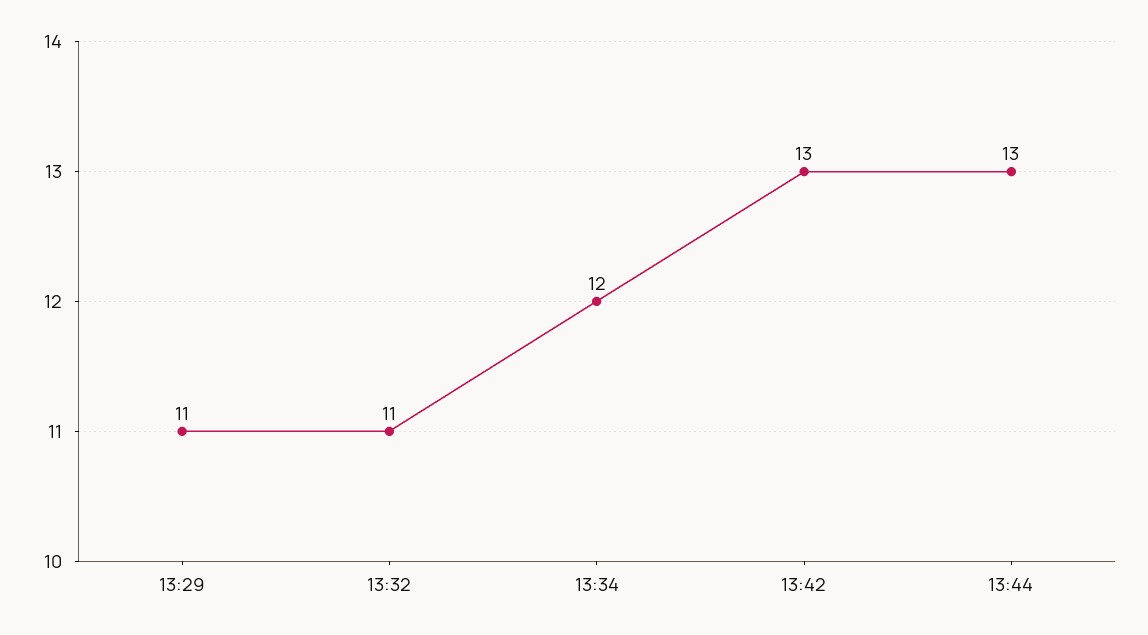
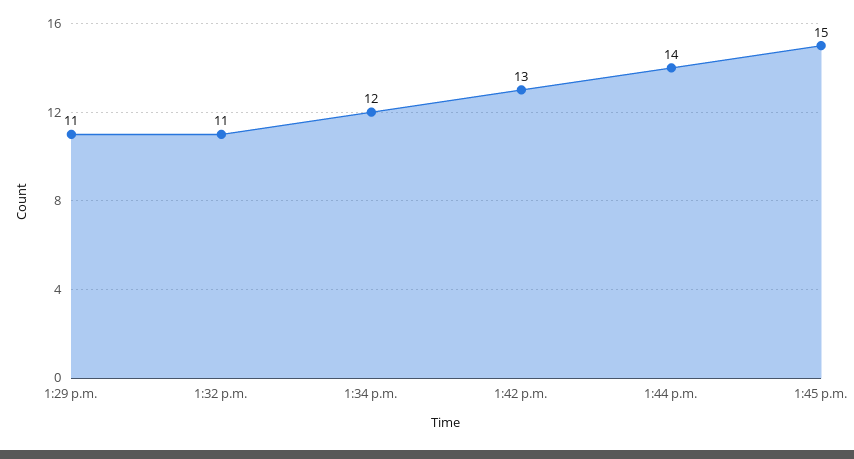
13:44: 13 -> 14
1:45 p.m.: none -> 15

